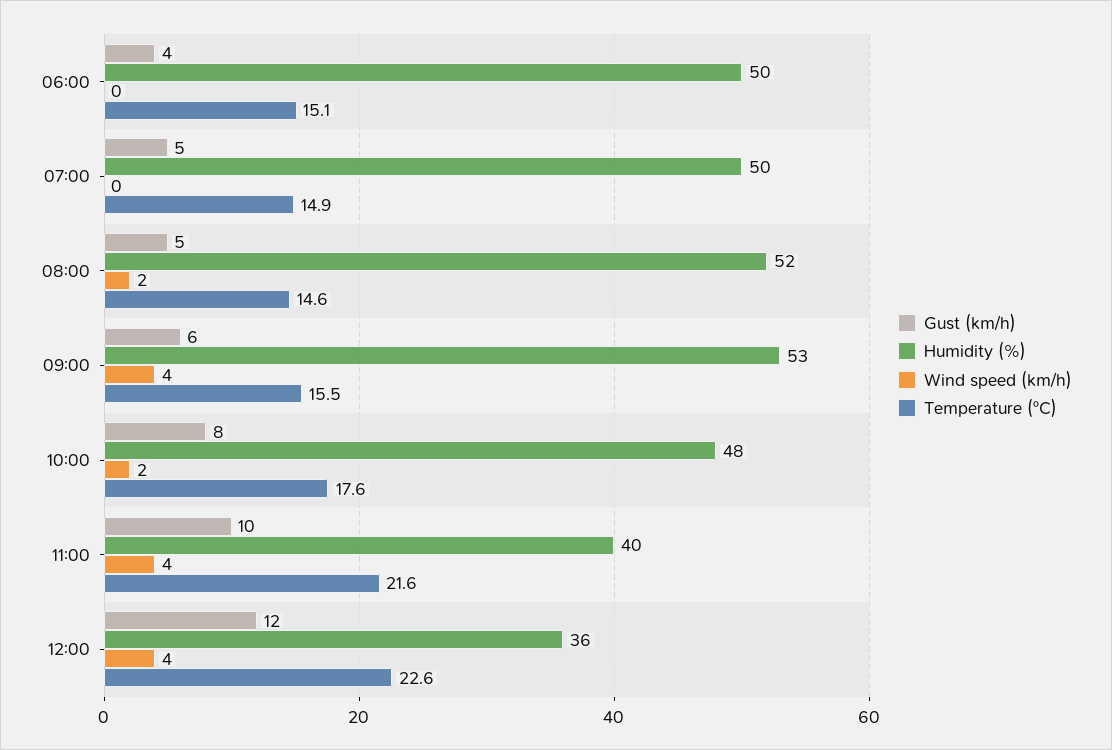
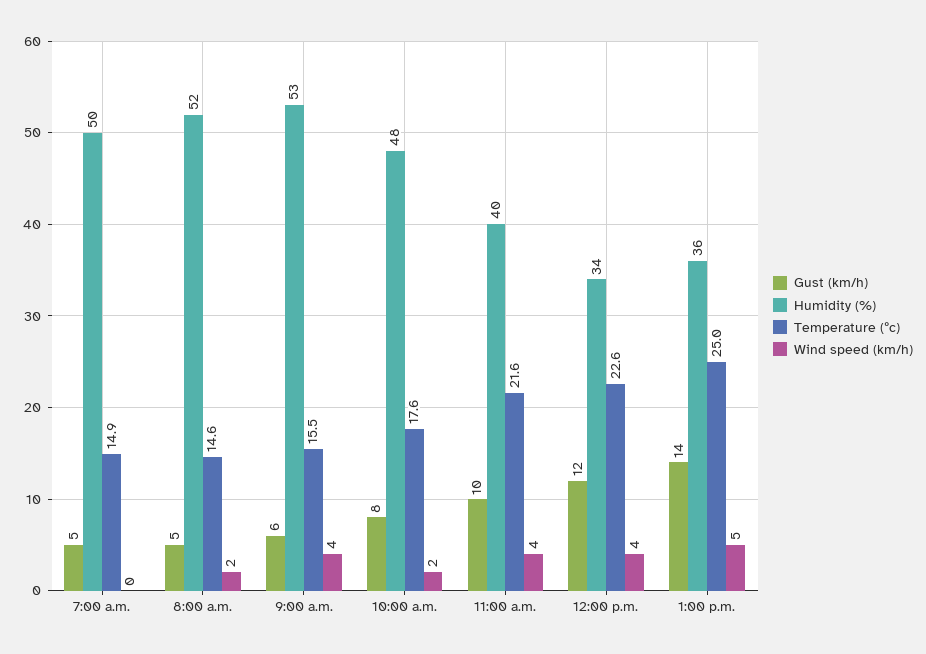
Gust (km/h), 06:00: 4 -> none
Humidity (%), 06:00: 50 -> none
Wind speed (km/h), 06:00: 0 -> none
Temperature (ºC), 06:00: 15.1 -> none
Humidity (%), 12:00: 36 -> 34
Gust (km/h), 1:00 p.m.: none -> 14
Humidity (%), 1:00 p.m.: none -> 36
Temperature (ºC), 1:00 p.m.: none -> 25
Wind speed (km/h), 1:00 p.m.: none -> 5

